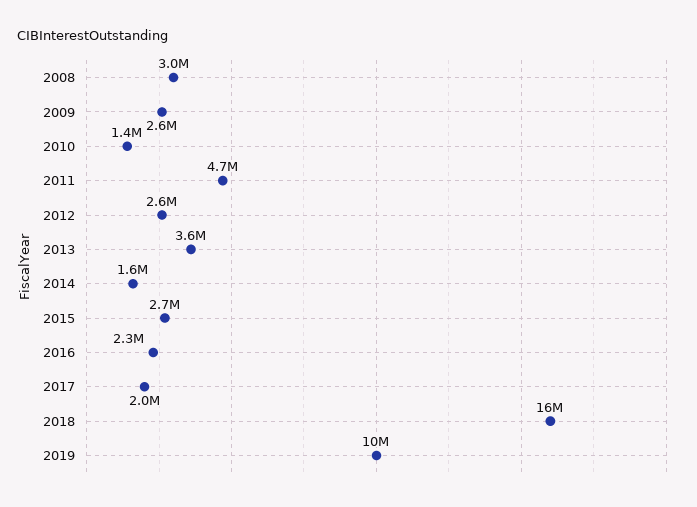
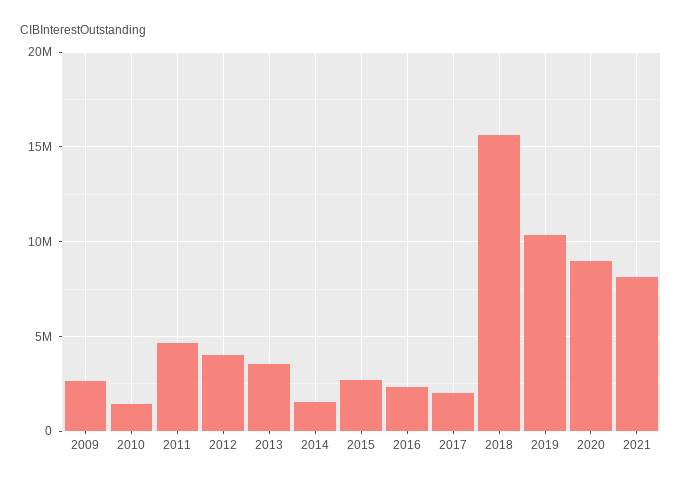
2008: 3000000 -> none
2012: 2600000 -> 4000000
2020: none -> 9000000
2021: none -> 8000000

